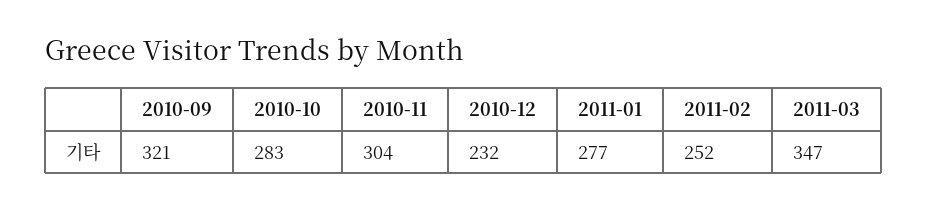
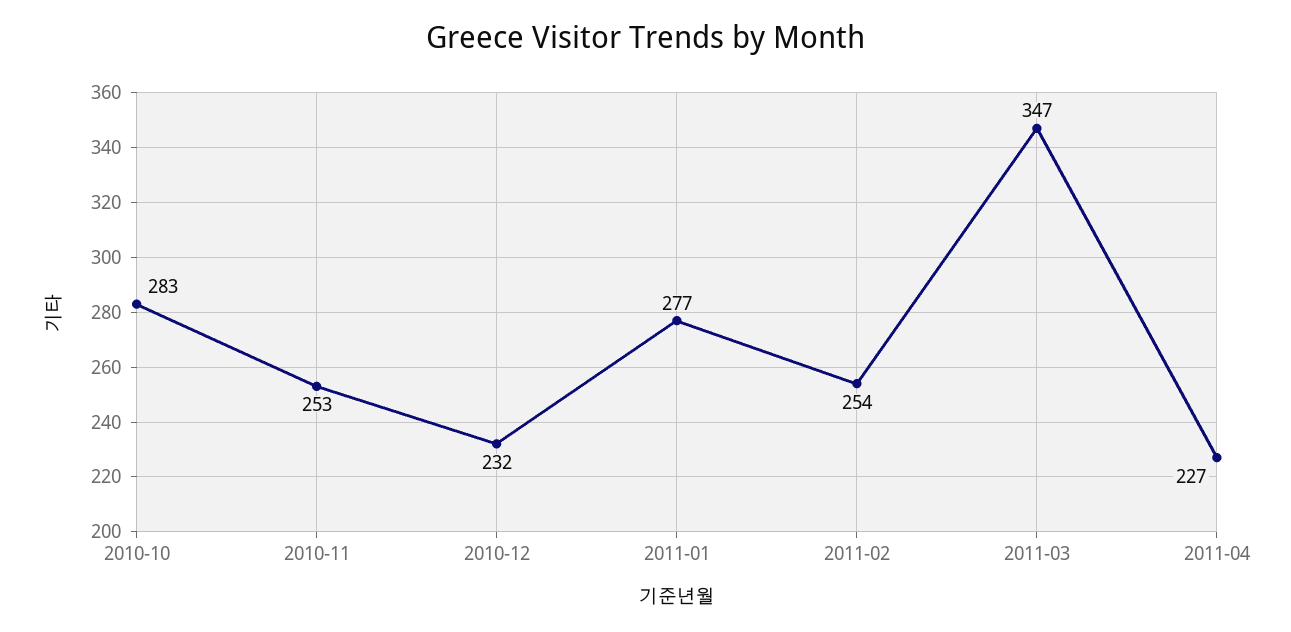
2010-09: 321 -> none
2010-11: 304 -> 253
2011-02: 252 -> 254
2011-04: none -> 227

